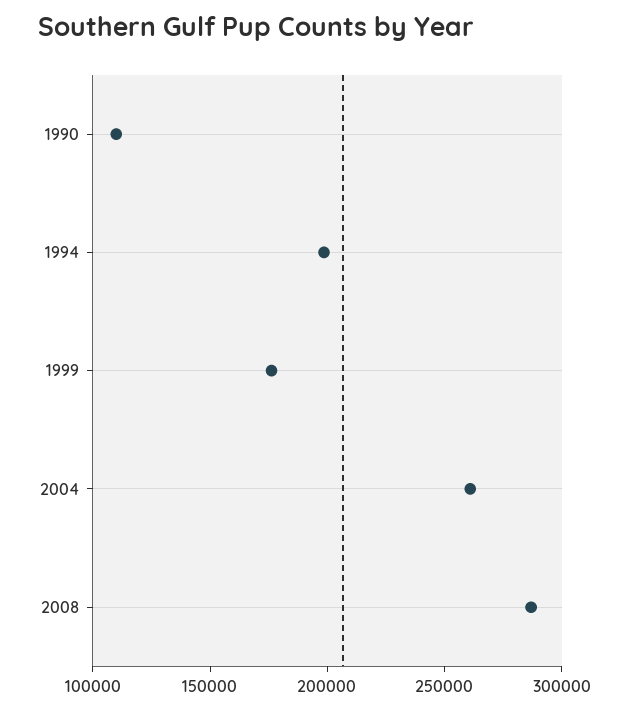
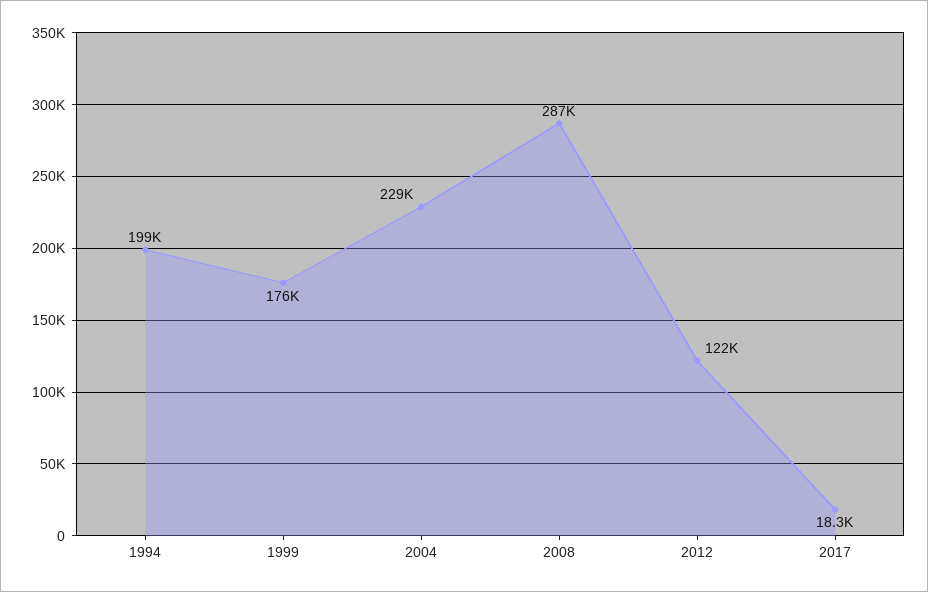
1990: 110000 -> none
2004: 260000 -> 229000
2012: none -> 122000
2017: none -> 18300

